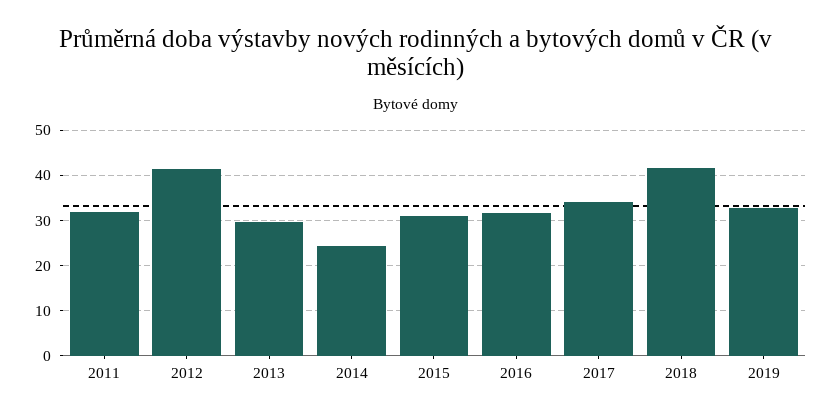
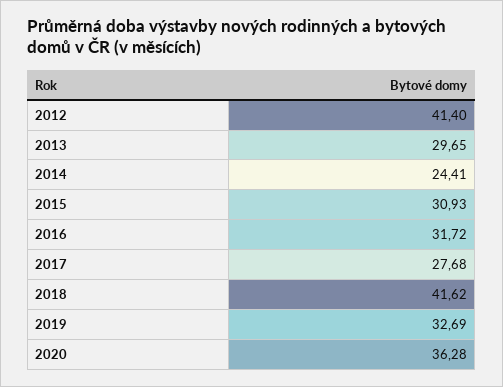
2011: 32 -> none
2017: 34 -> 27.68
2020: none -> 36.28

